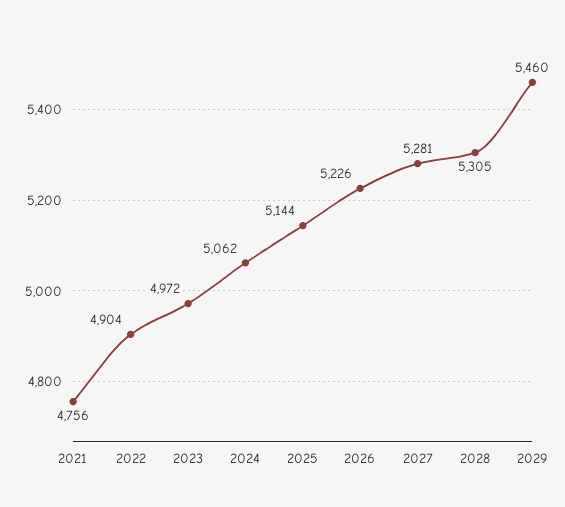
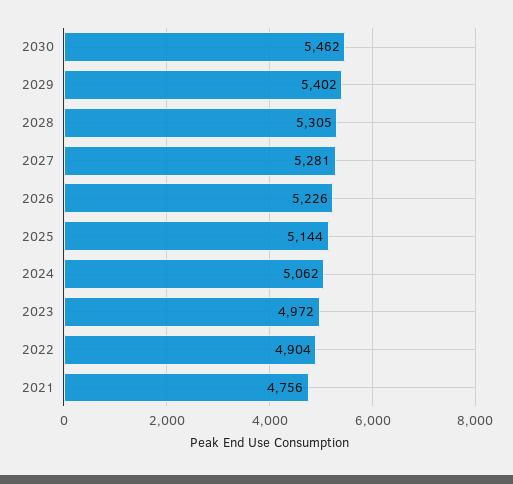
2029: 5460 -> 5402
2030: none -> 5462

